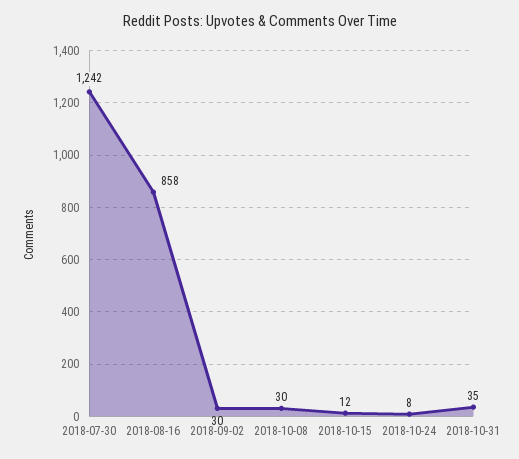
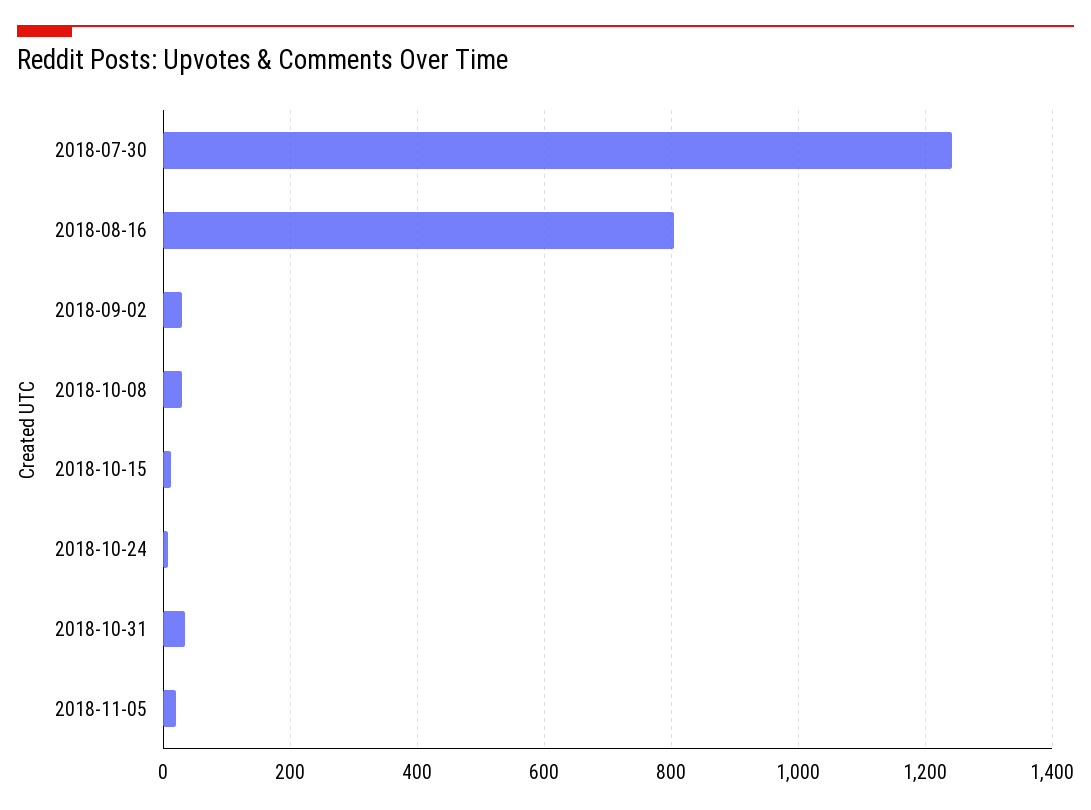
2018-08-16: 858 -> 800
2018-11-05: none -> 20

